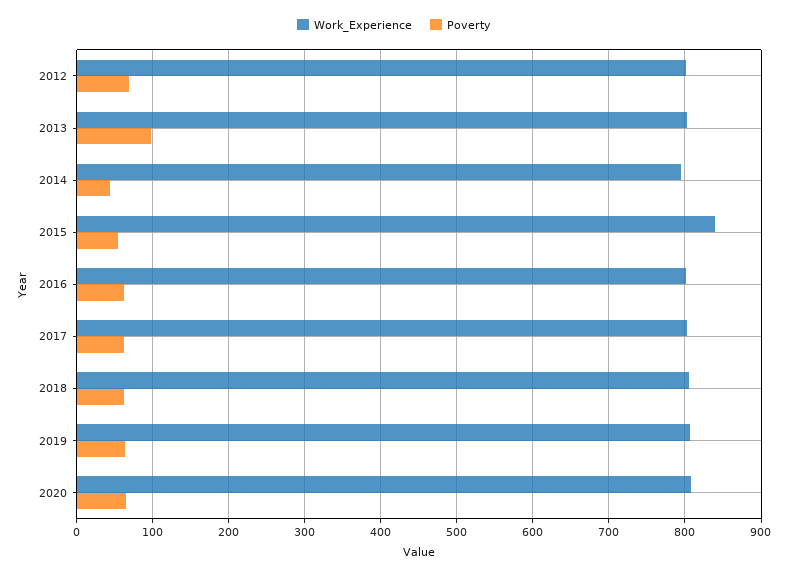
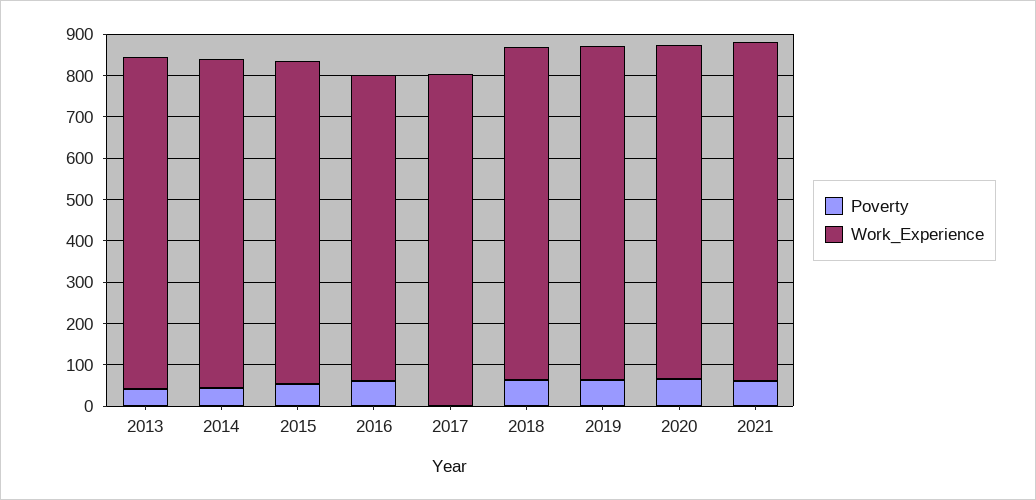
Work_Experience, 2012: 800 -> none
Poverty, 2012: 70 -> none
Poverty, 2013: 100 -> 40
Work_Experience, 2015: 840 -> 780
Work_Experience, 2016: 800 -> 740
Poverty, 2017: 60 -> 0
Poverty, 2021: none -> 60
Work_Experience, 2021: none -> 820

